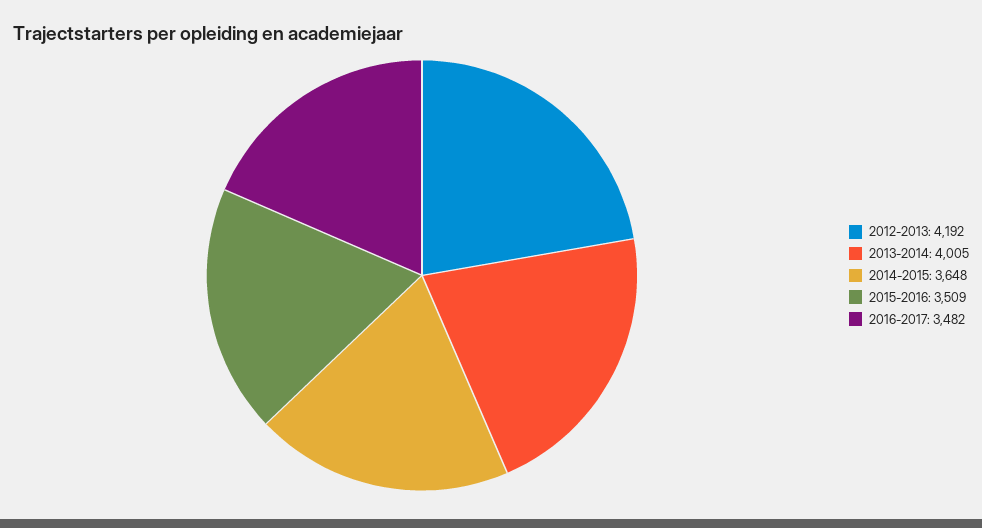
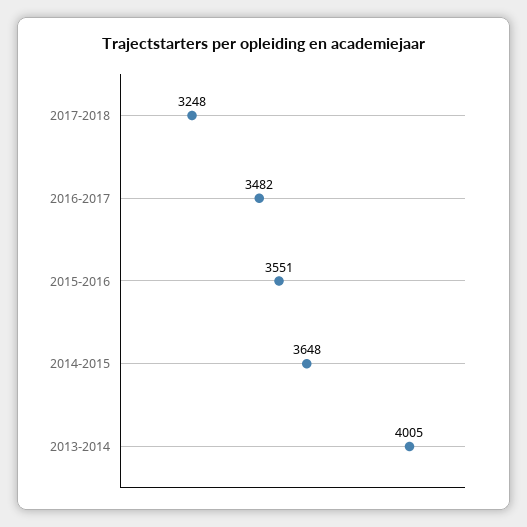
2012-2013: 4192 -> none
2015-2016: 3509 -> 3551
2017-2018: none -> 3248

